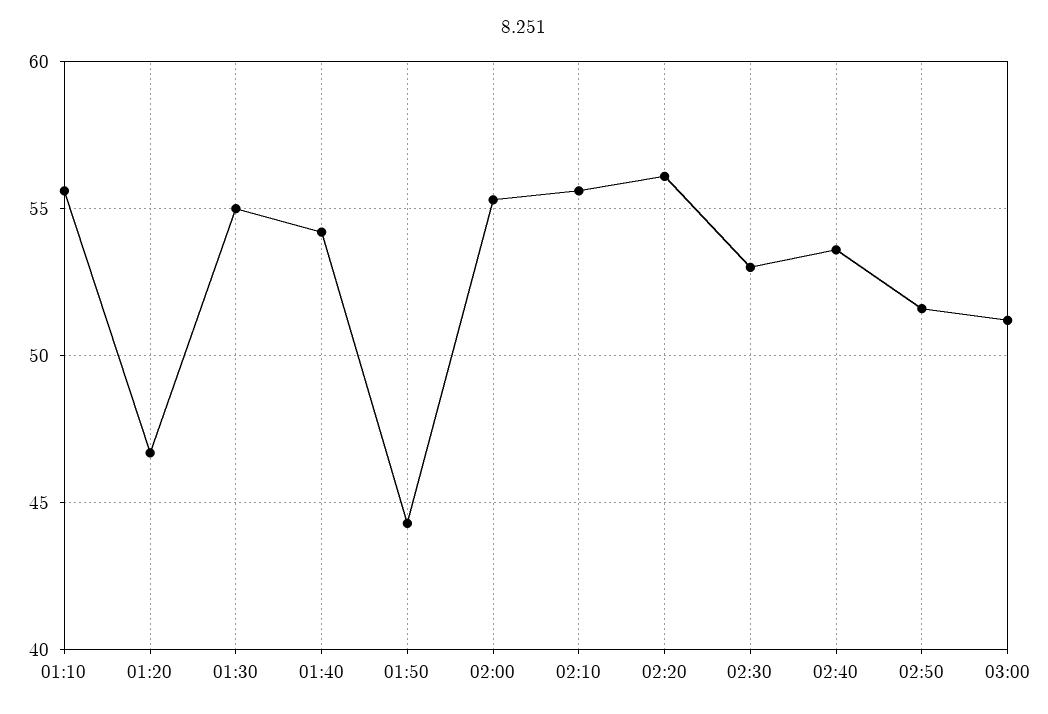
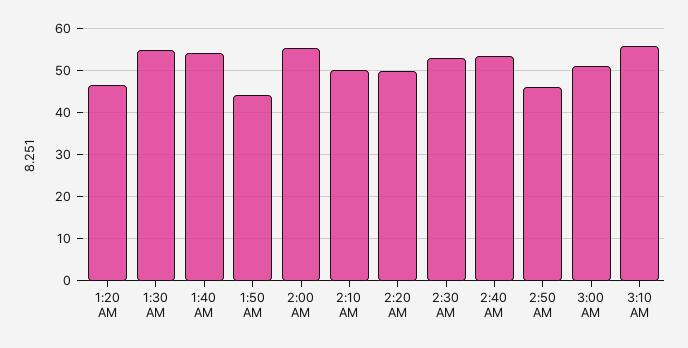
01:10: 55.5 -> none
02:10: 55.5 -> 50
02:20: 56 -> 50
02:50: 51.5 -> 46
3:10 AM: none -> 56

